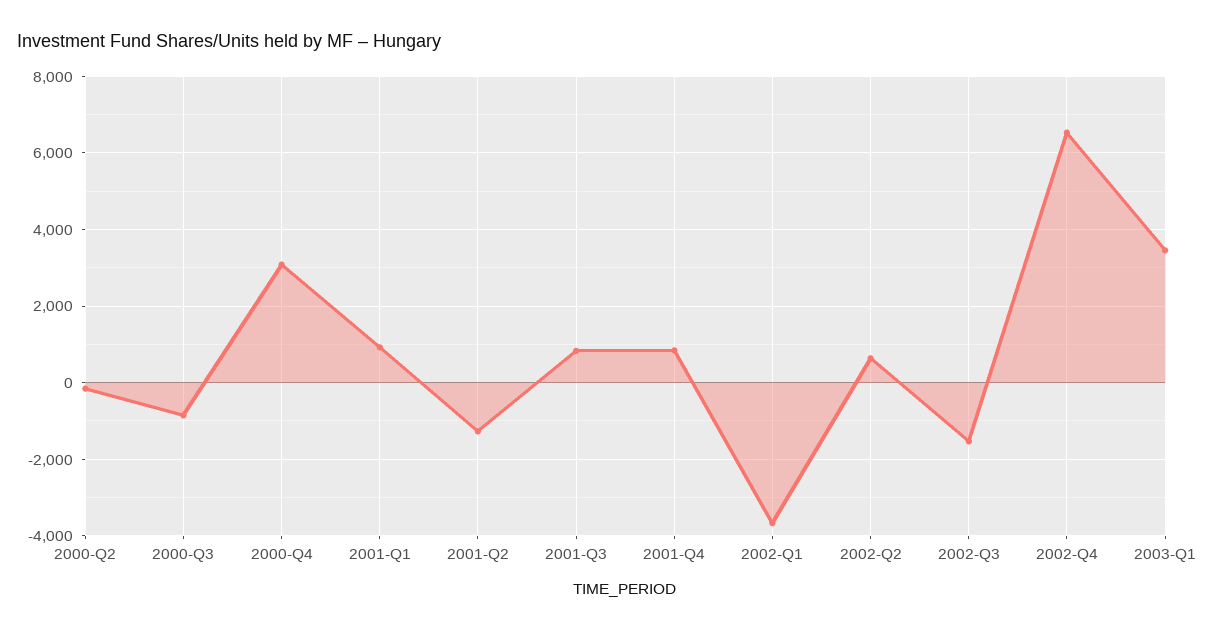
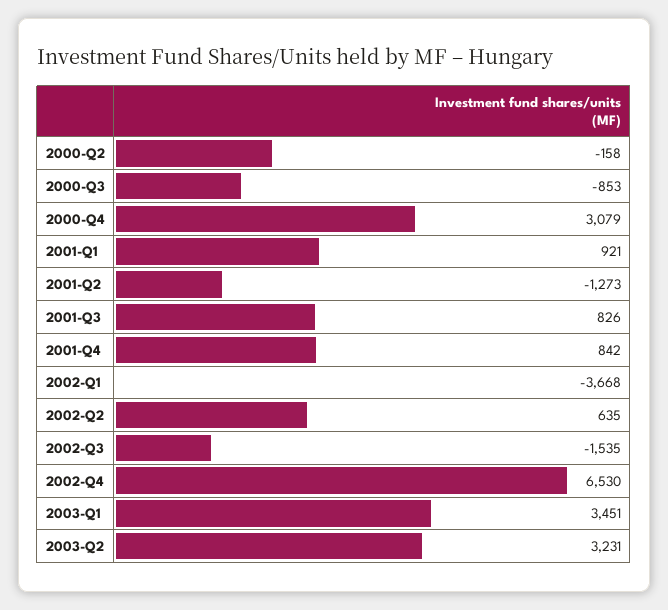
2003-Q2: none -> 3231

